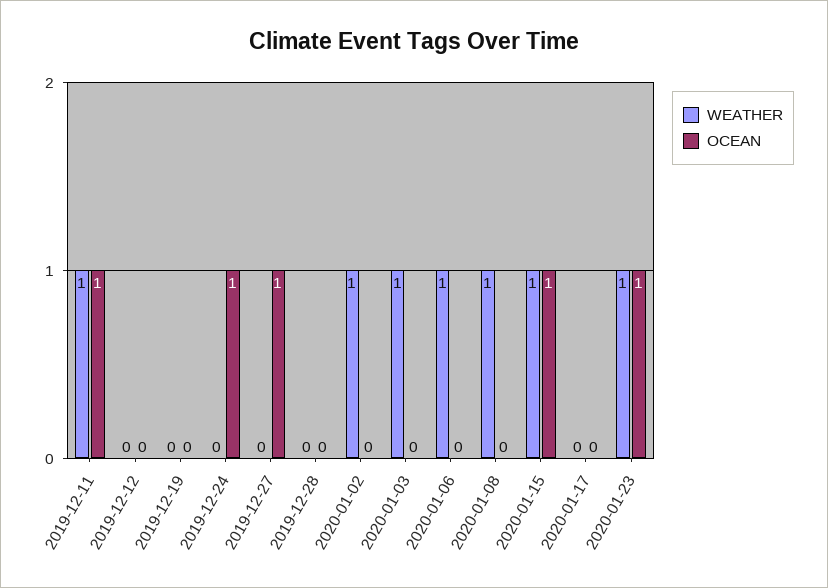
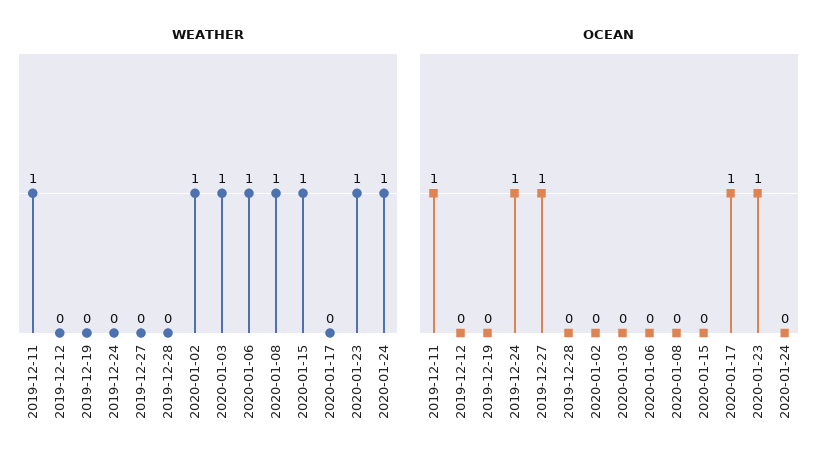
OCEAN, 2020-01-15: 1 -> 0
OCEAN, 2020-01-17: 0 -> 1
WEATHER, 2020-01-24: none -> 1
OCEAN, 2020-01-24: none -> 0

